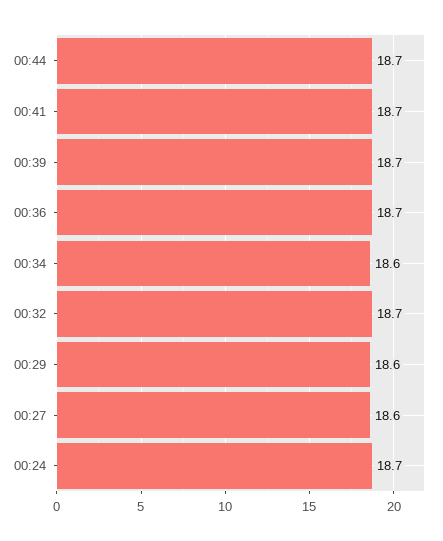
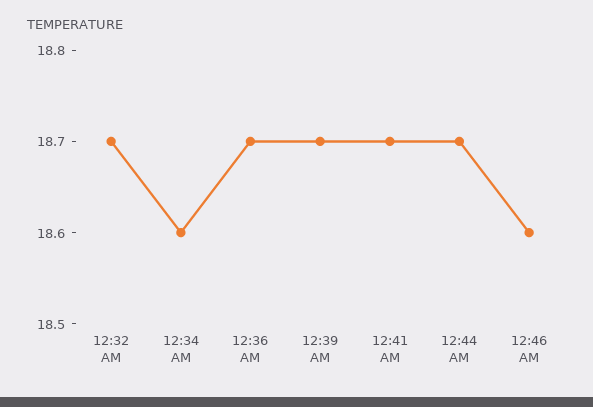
00:29: 18.6 -> none
00:27: 18.6 -> none
00:24: 18.7 -> none
12:46 AM: none -> 18.6

